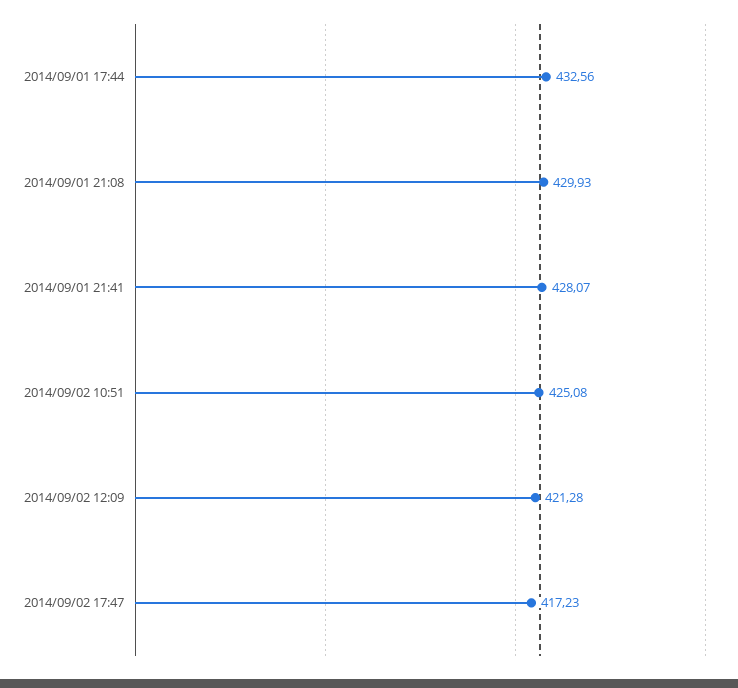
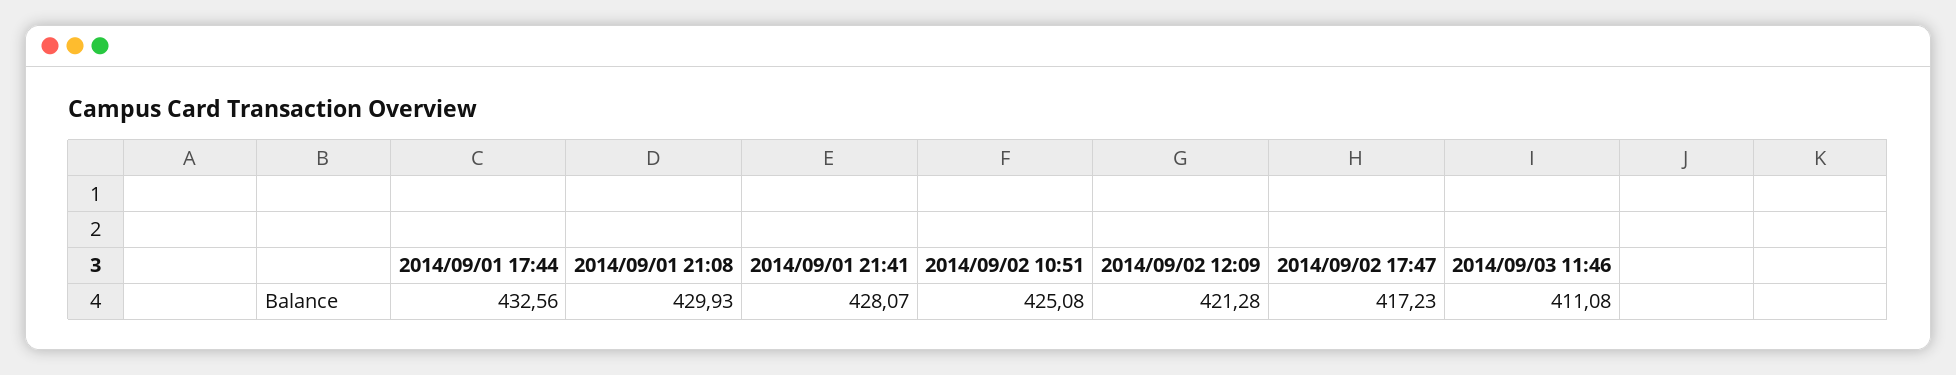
2014/09/03 11:46: none -> 411.08

